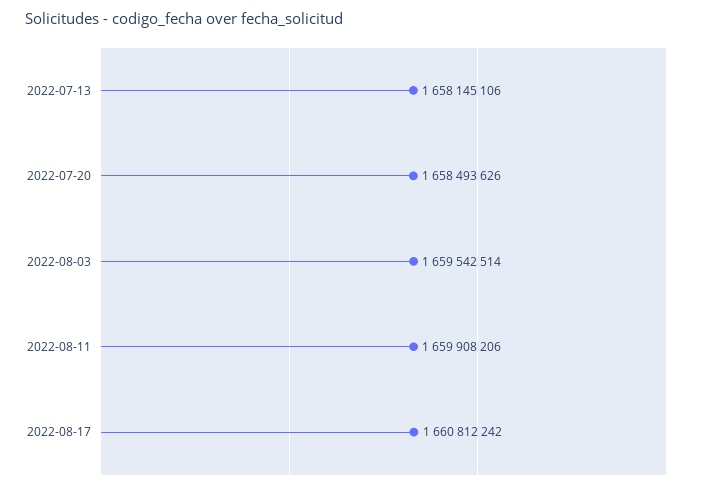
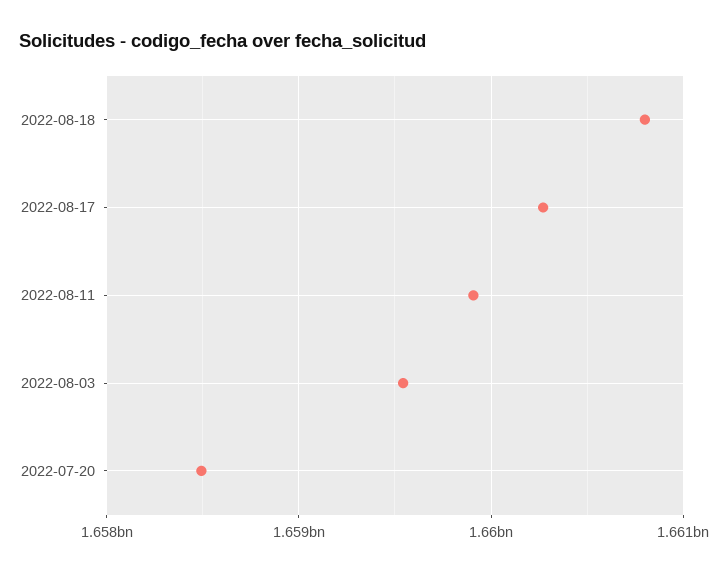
2022-07-13: 1658145106 -> none
2022-08-17: 1660812242 -> 1660300000
2022-08-18: none -> 1660800000

